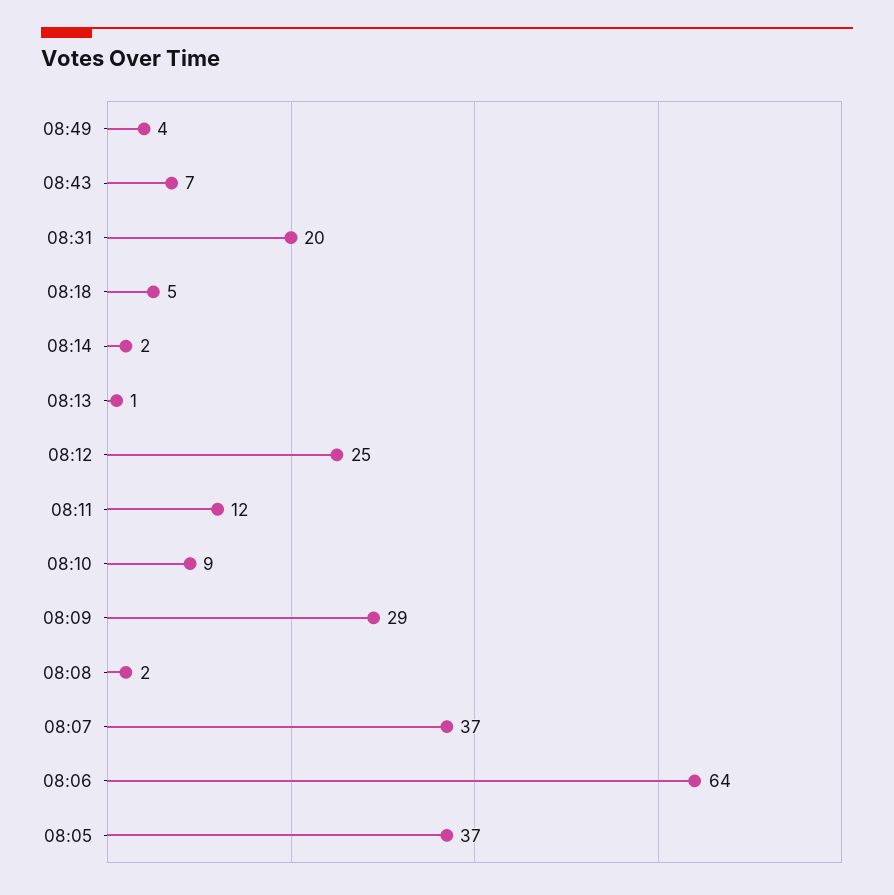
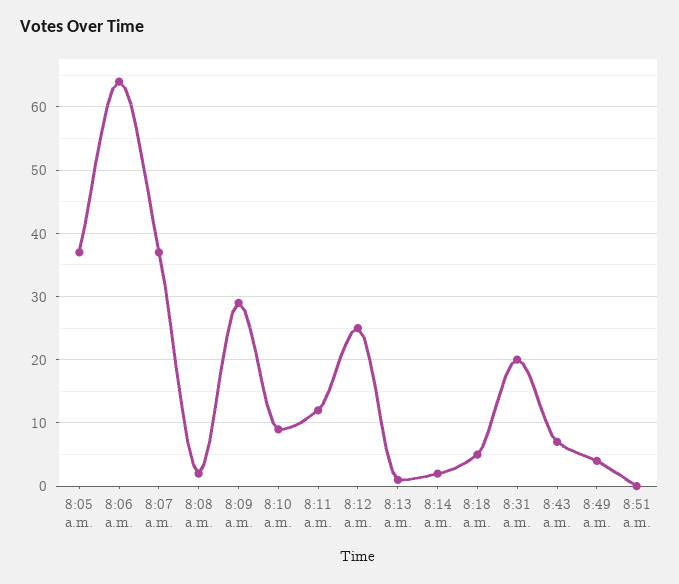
8:51 a.m.: none -> 0

